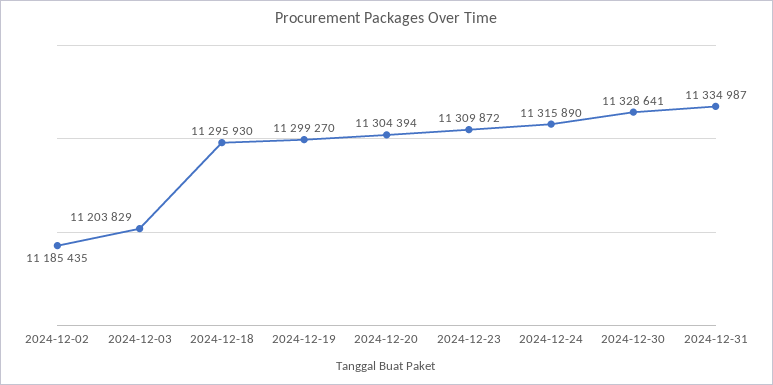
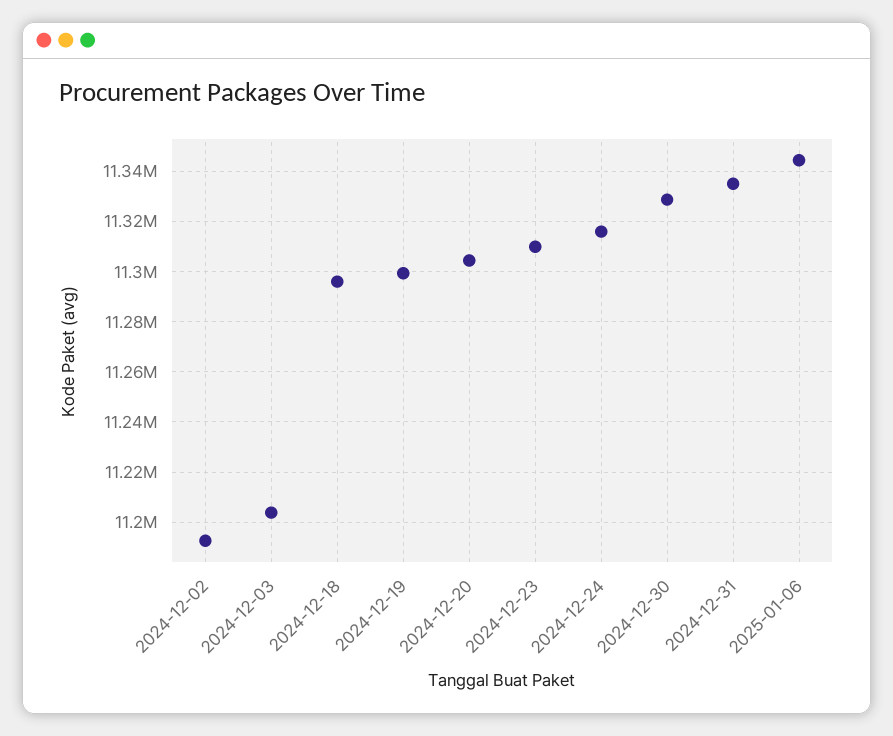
2024-12-02: 11185435 -> 11192500
2025-01-06: none -> 11345000

